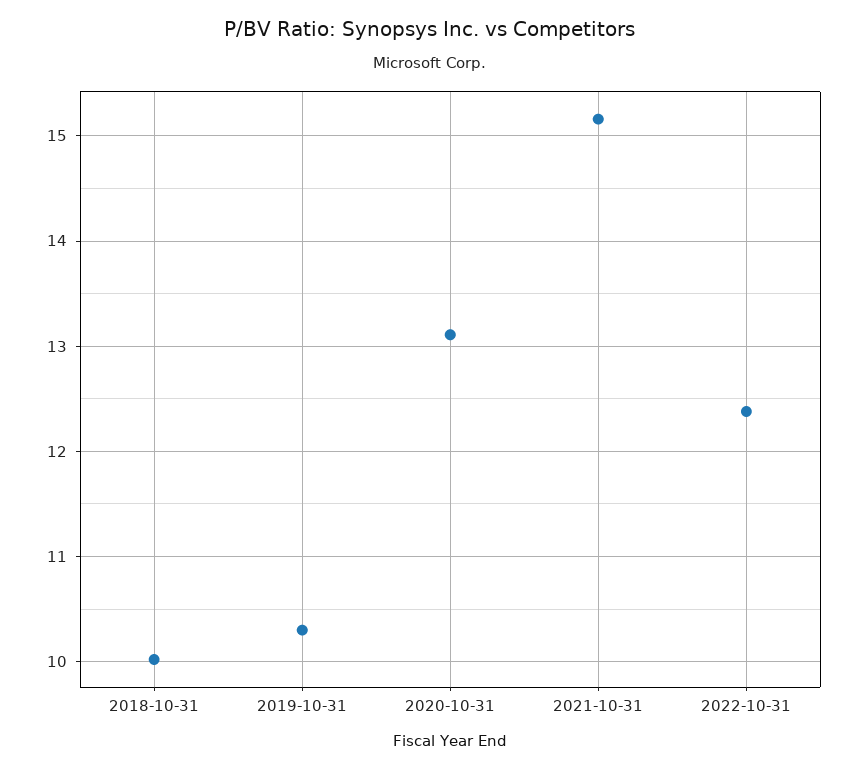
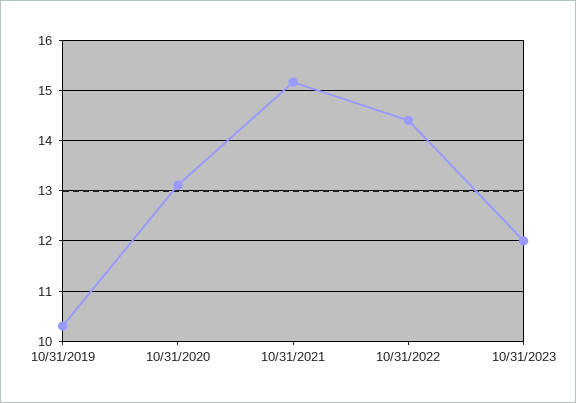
2018-10-31: 10 -> none
2022-10-31: 12.4 -> 14.4
10/31/2023: none -> 12

